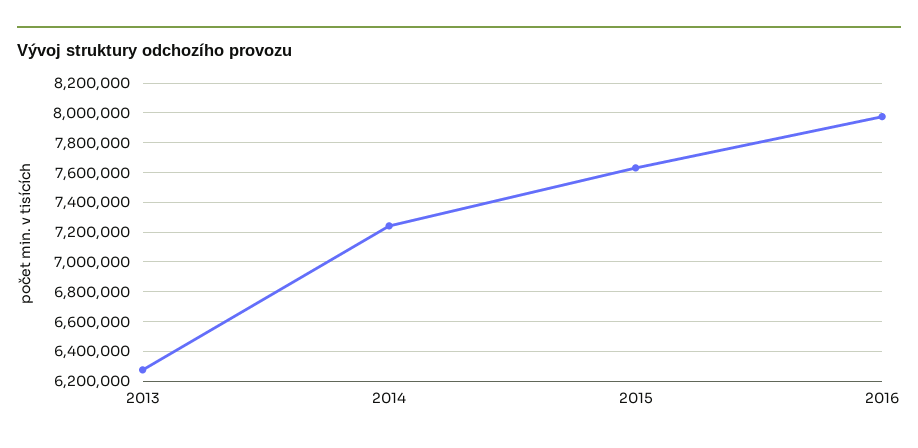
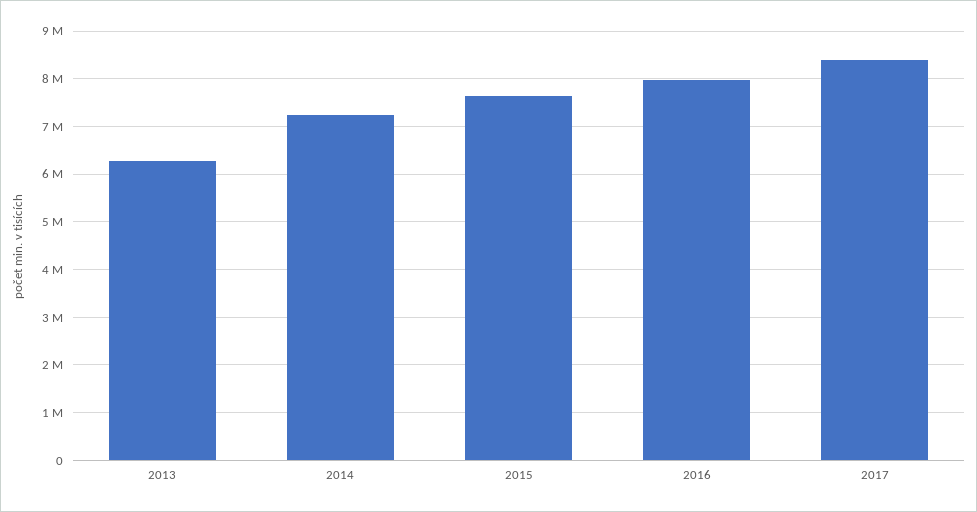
2017: none -> 8400000

